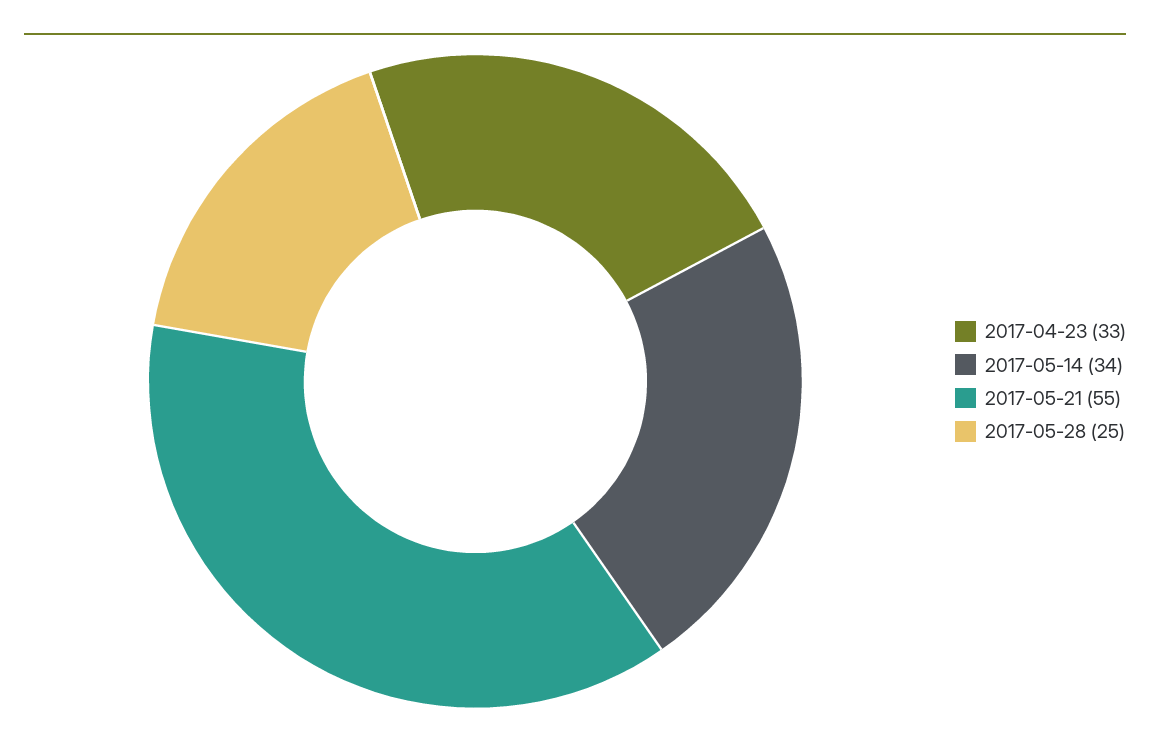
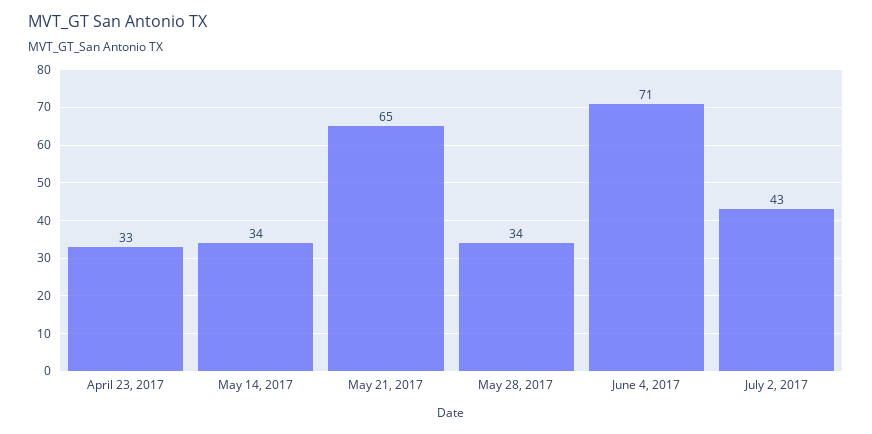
2017-05-21: 55 -> 65
2017-05-28: 25 -> 34
June 4, 2017: none -> 71
July 2, 2017: none -> 43

